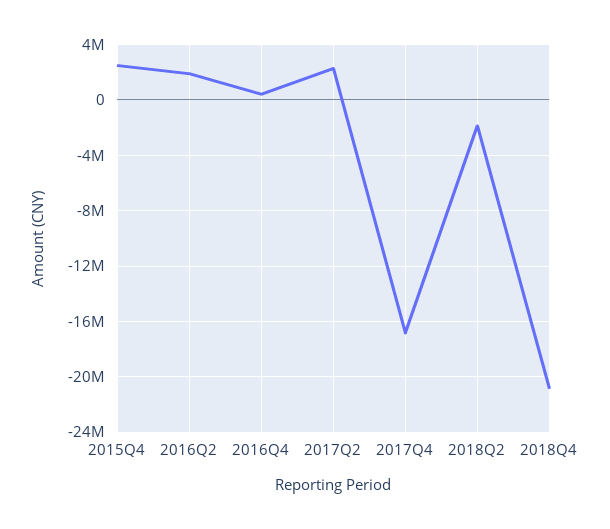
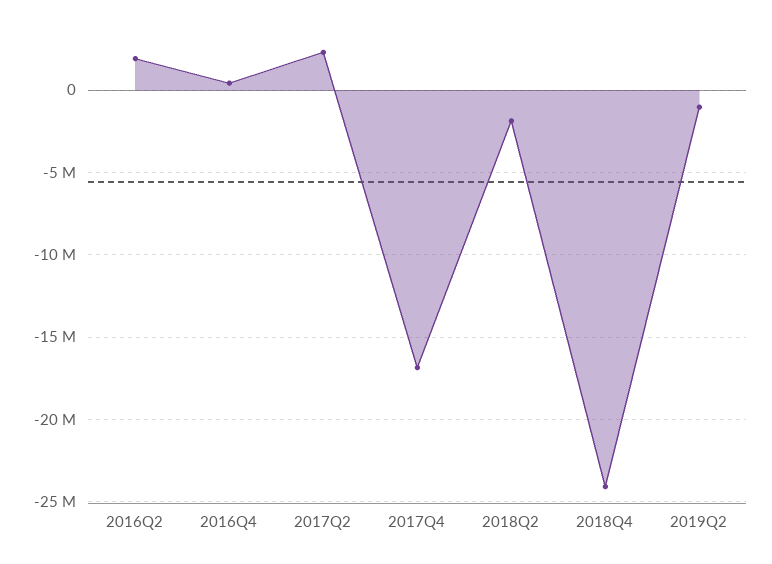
2015Q4: 2500000 -> none
2018Q4: -21000000 -> -24000000
2019Q2: none -> -1000000

